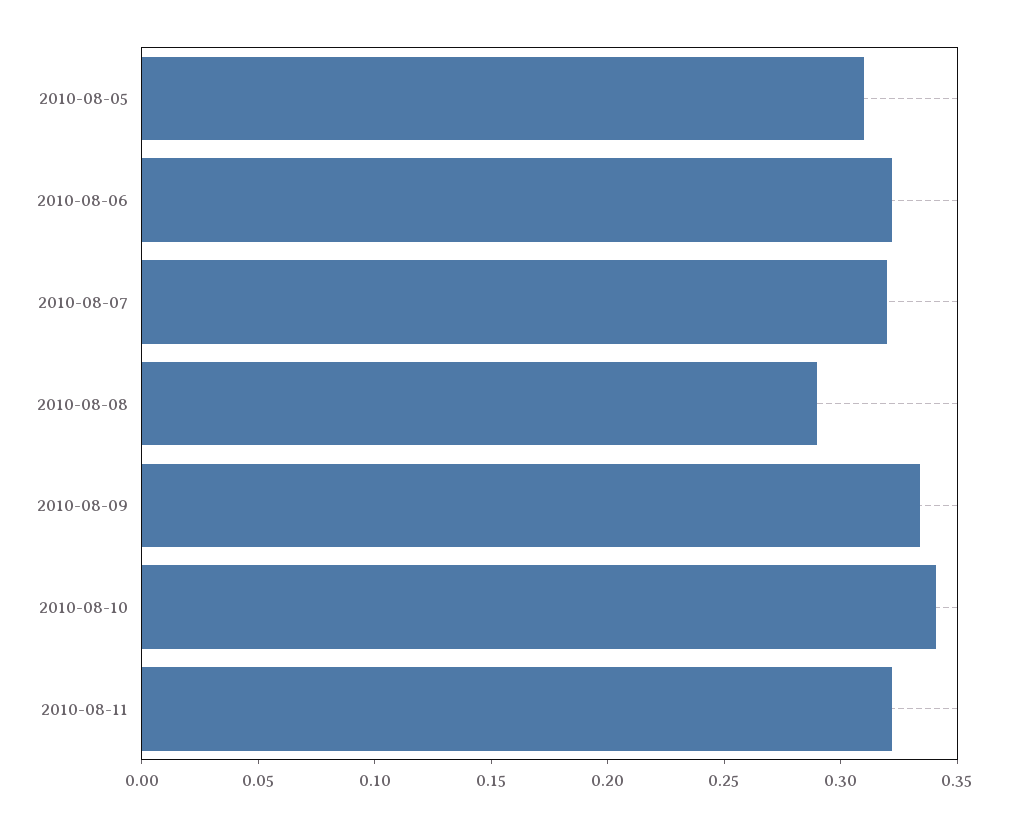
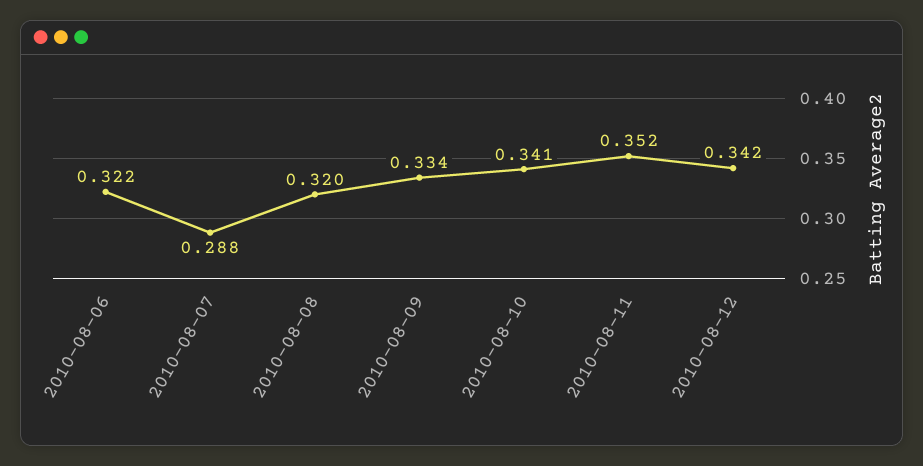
2010-08-05: 0.31 -> none
2010-08-07: 0.32 -> 0.288
2010-08-08: 0.29 -> 0.32
2010-08-11: 0.32 -> 0.352
2010-08-12: none -> 0.342

